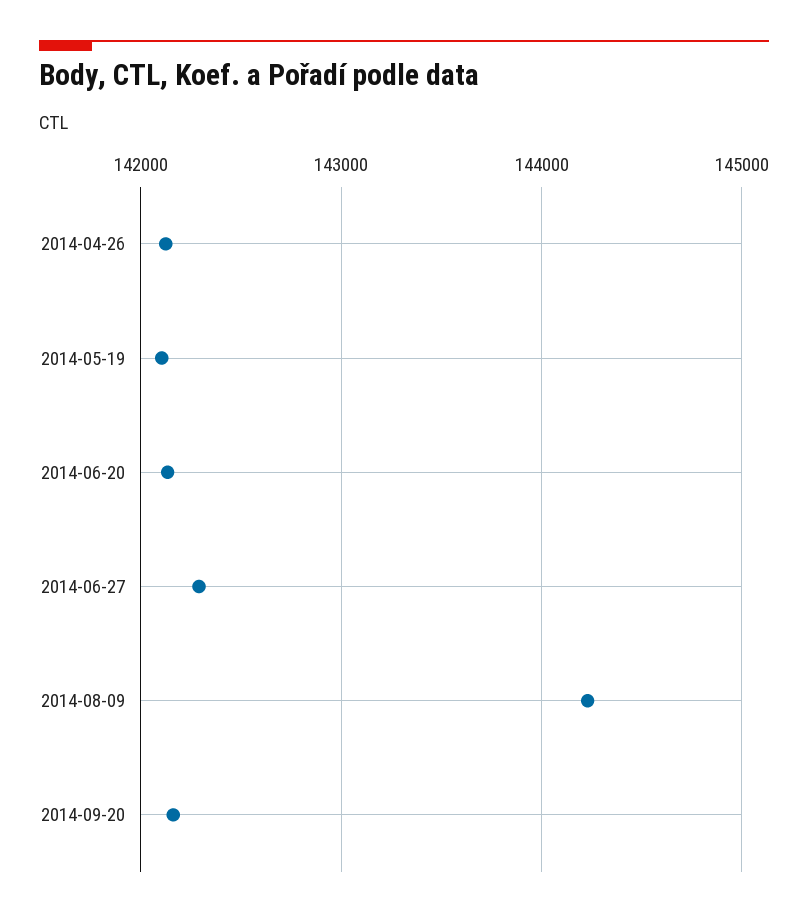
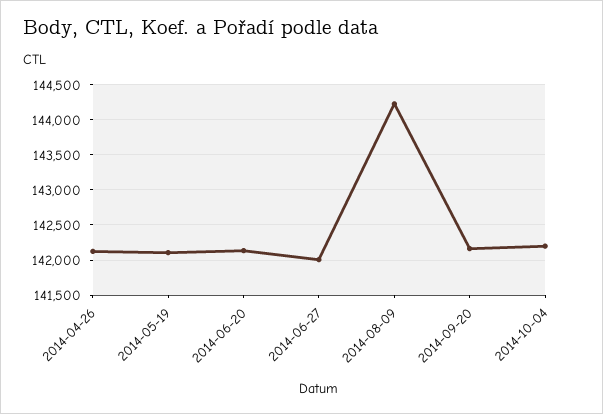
2014-06-27: 142300 -> 142000
2014-10-04: none -> 142200

